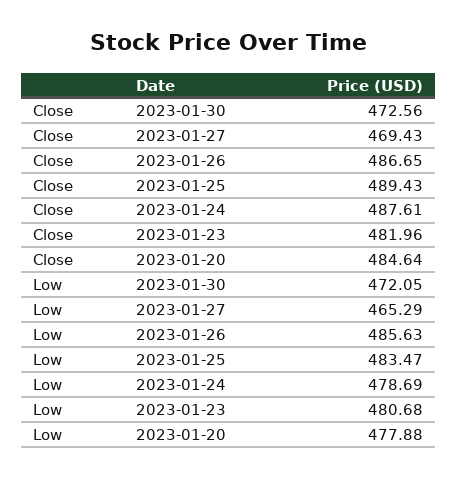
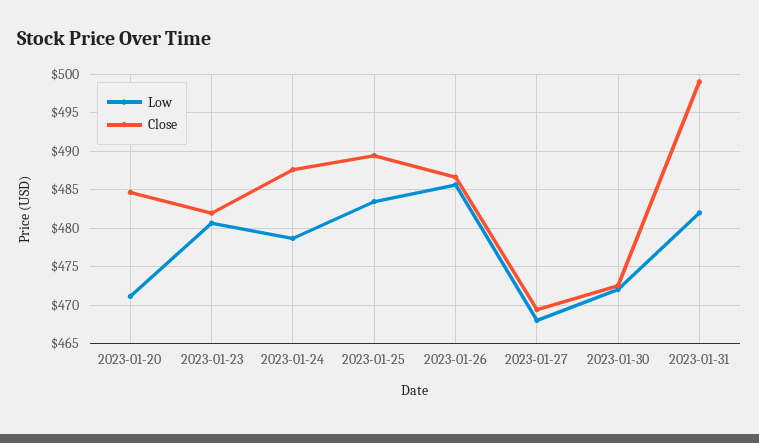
Low, 2023-01-27: 465.29 -> 468
Low, 2023-01-20: 477.88 -> 471
Low, 2023-01-31: none -> 482
Close, 2023-01-31: none -> 499

